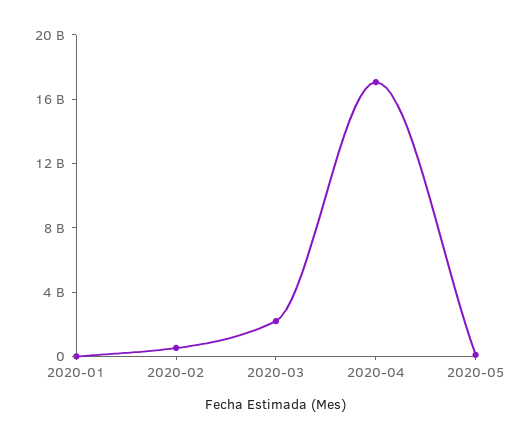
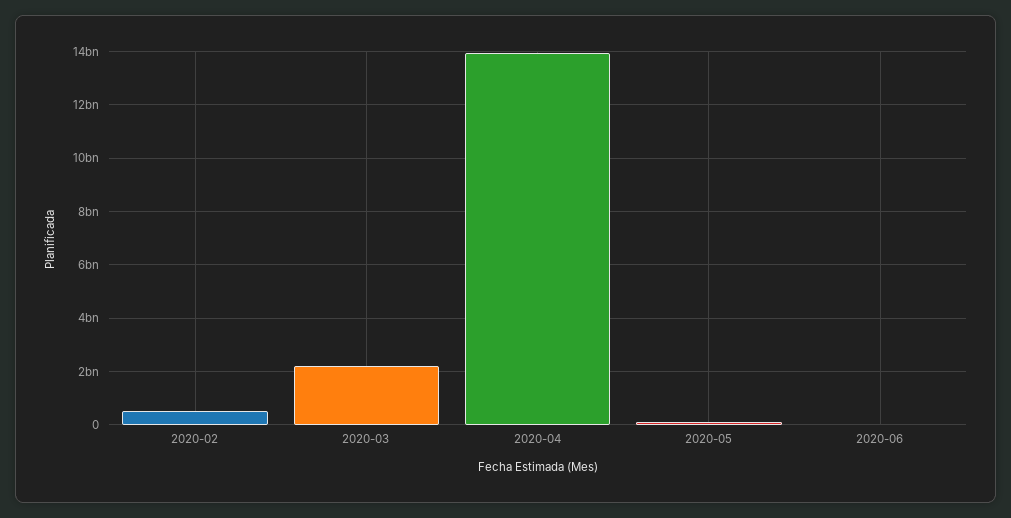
2020-01: 0 -> none
2020-04: 17000000000 -> 14000000000
2020-06: none -> 0

